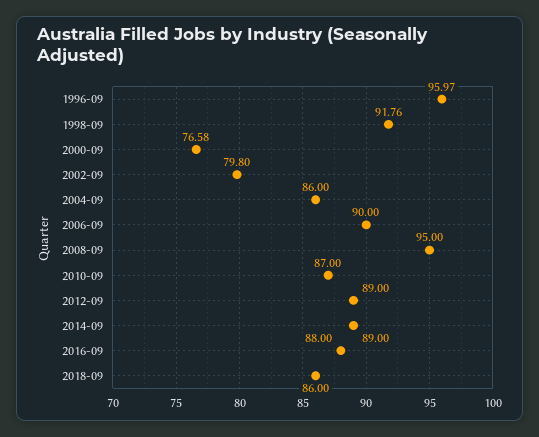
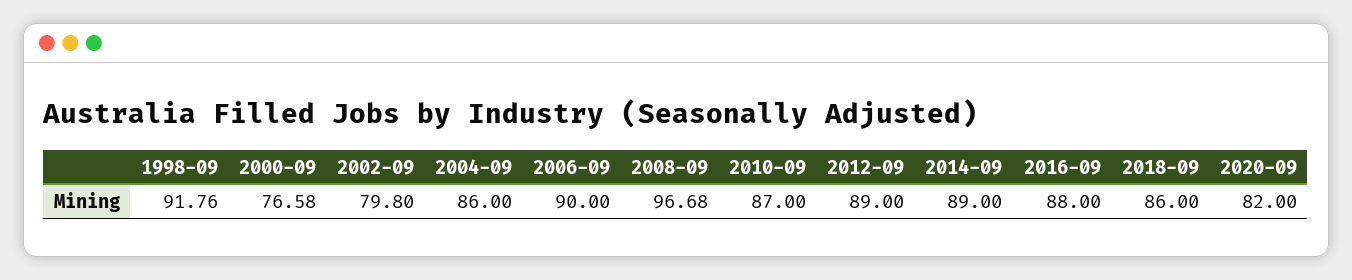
1996-09: 95.97 -> none
2008-09: 95 -> 96.68
2020-09: none -> 82

